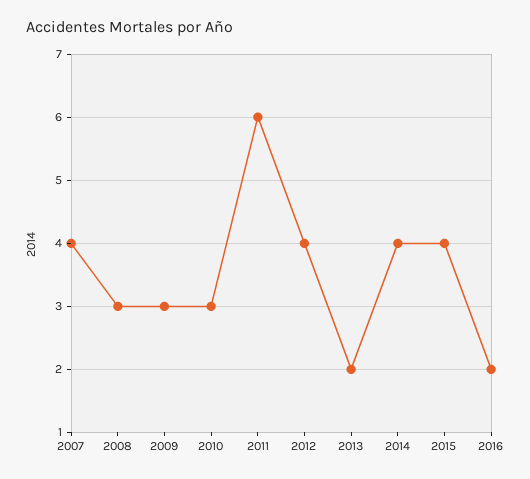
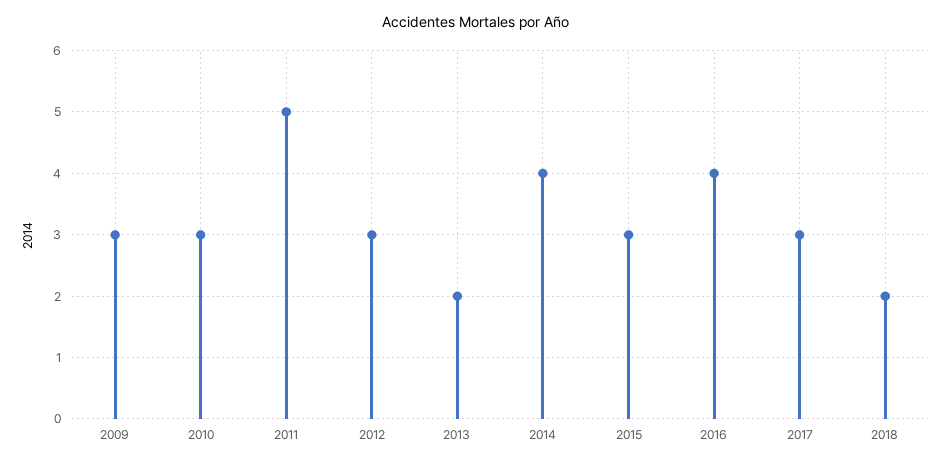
2007: 4 -> none
2008: 3 -> none
2011: 6 -> 5
2012: 4 -> 3
2015: 4 -> 3
2016: 2 -> 4
2017: none -> 3
2018: none -> 2

